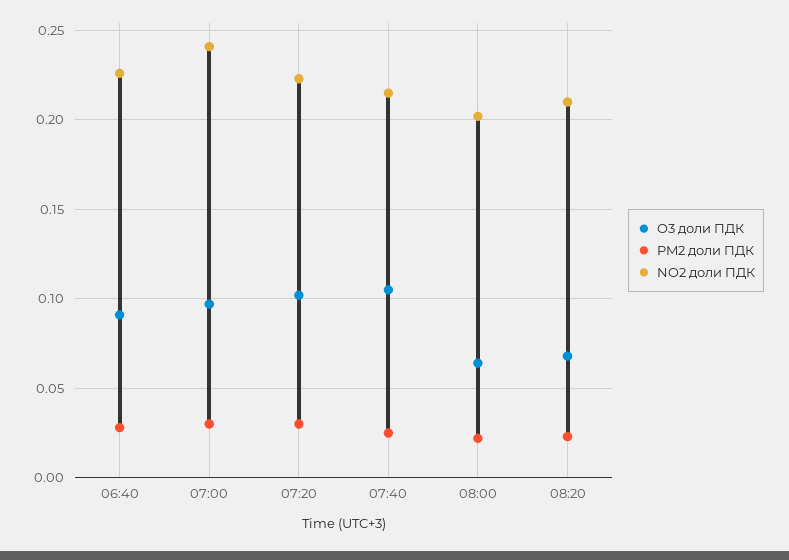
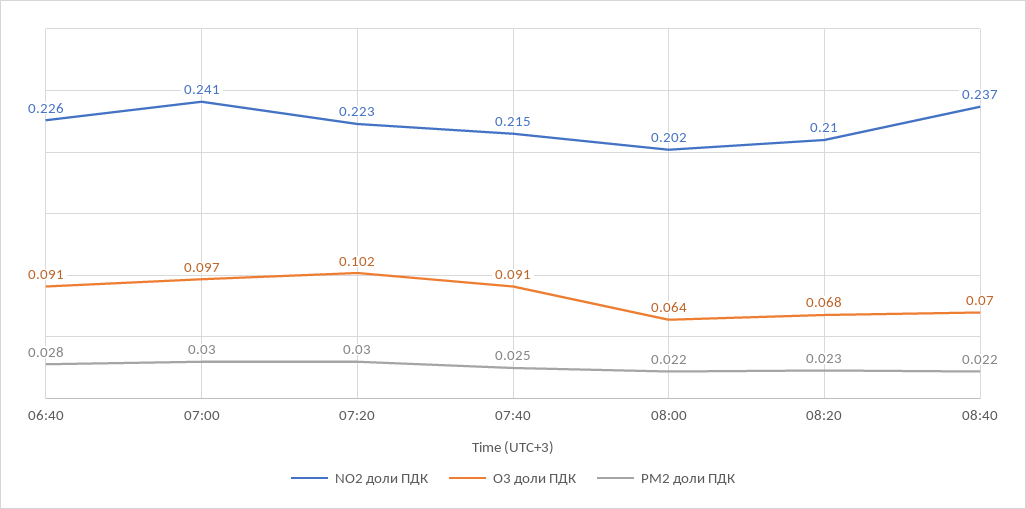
O3 доли ПДК, 07:40: 0.105 -> 0.091
NO2 доли ПДК, 08:40: none -> 0.237
O3 доли ПДК, 08:40: none -> 0.07
PM2 доли ПДК, 08:40: none -> 0.022

